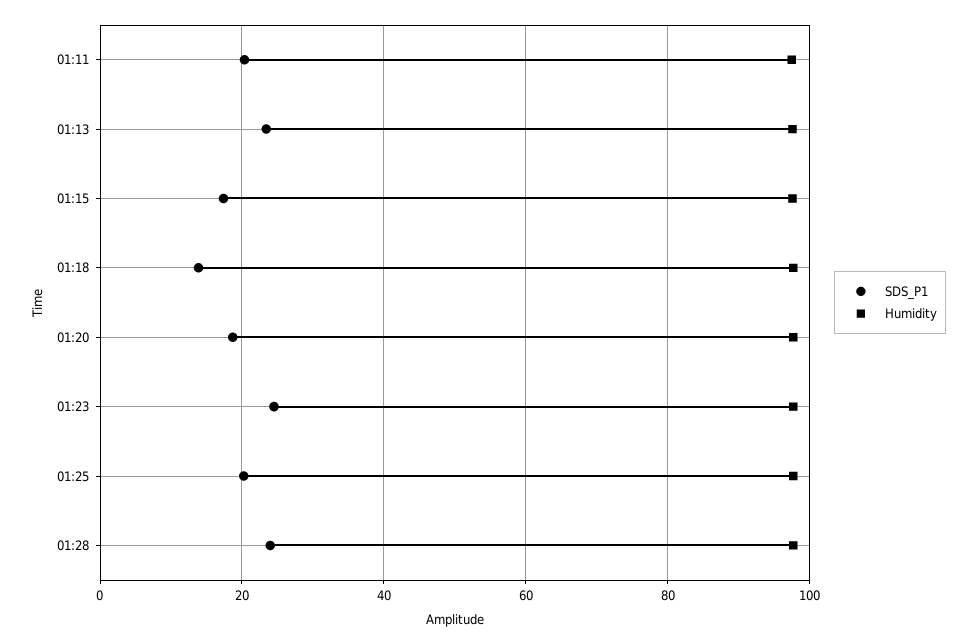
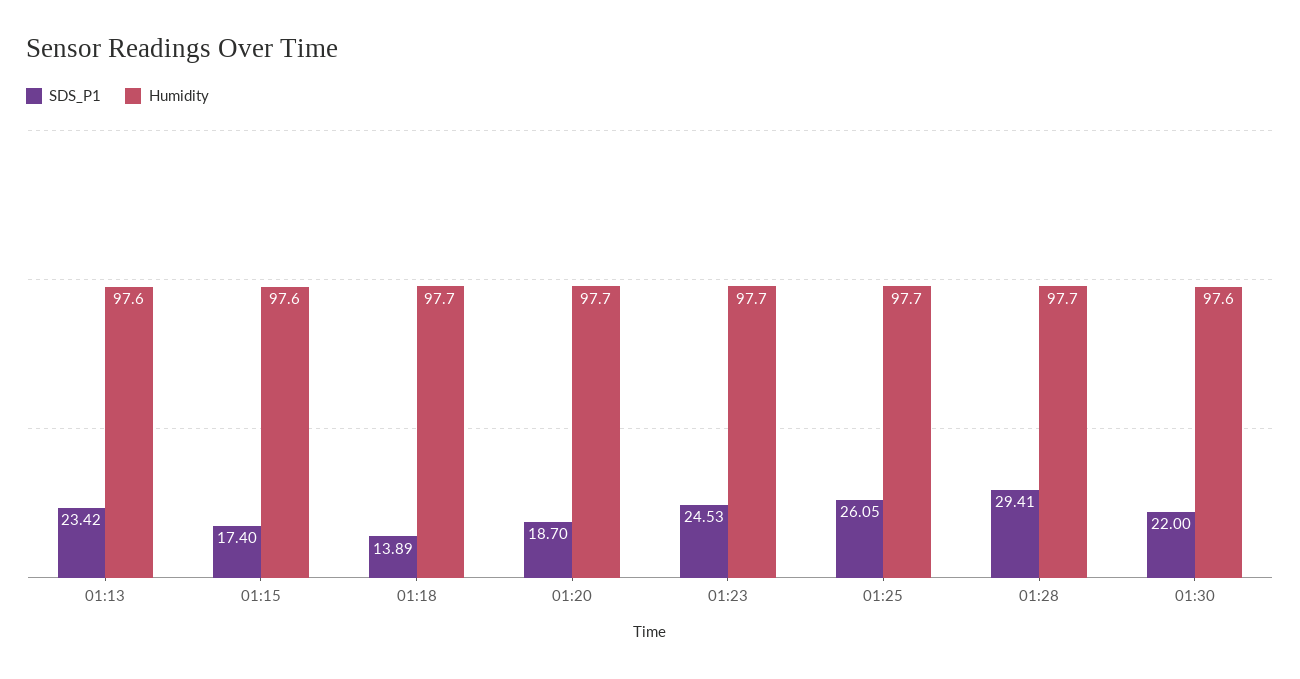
SDS_P1, 01:11: 20 -> none
Humidity, 01:11: 98 -> none
SDS_P1, 01:25: 20 -> 26.05
SDS_P1, 01:28: 24 -> 29.41
SDS_P1, 01:30: none -> 22
Humidity, 01:30: none -> 97.6

